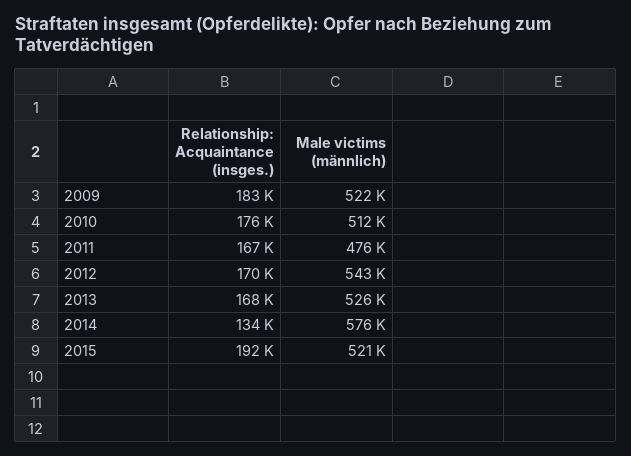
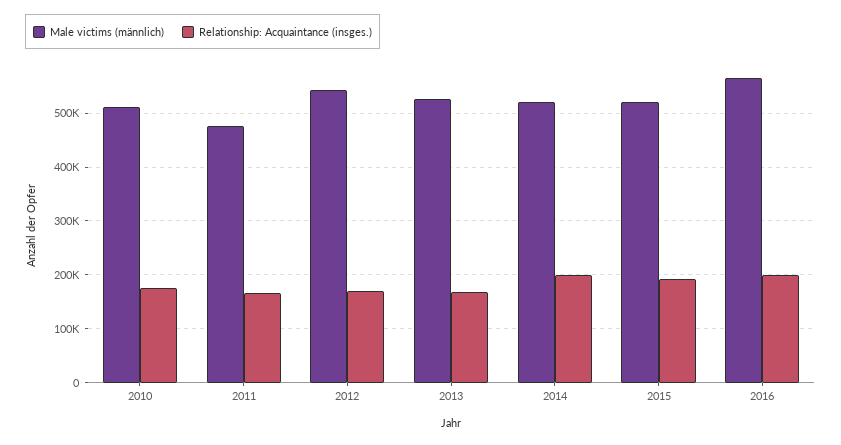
Relationship: Acquaintance (insges.), 2009: 183000 -> none
Male victims (männlich), 2009: 522000 -> none
Relationship: Acquaintance (insges.), 2014: 134000 -> 200000
Male victims (männlich), 2014: 576000 -> 520000
Male victims (männlich), 2016: none -> 560000
Relationship: Acquaintance (insges.), 2016: none -> 200000

